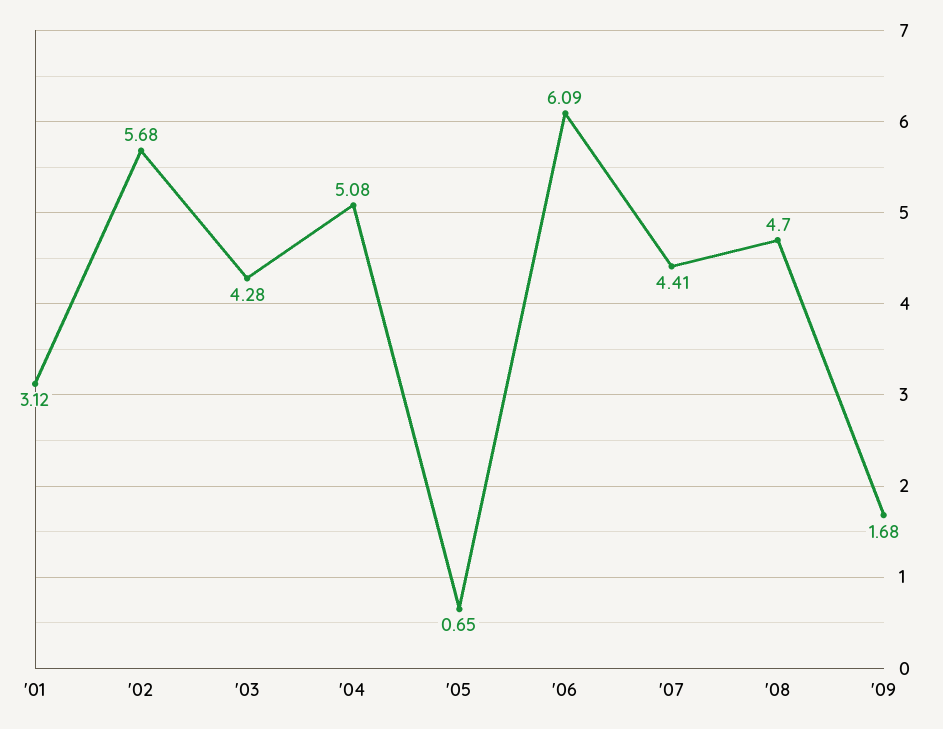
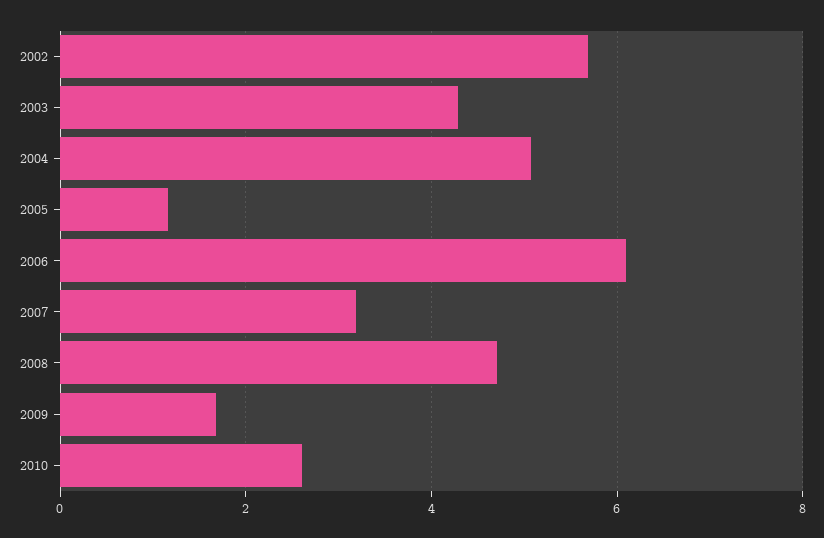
'01: 3.12 -> none
'05: 0.65 -> 1.2
'07: 4.41 -> 3.2
2010: none -> 2.6

